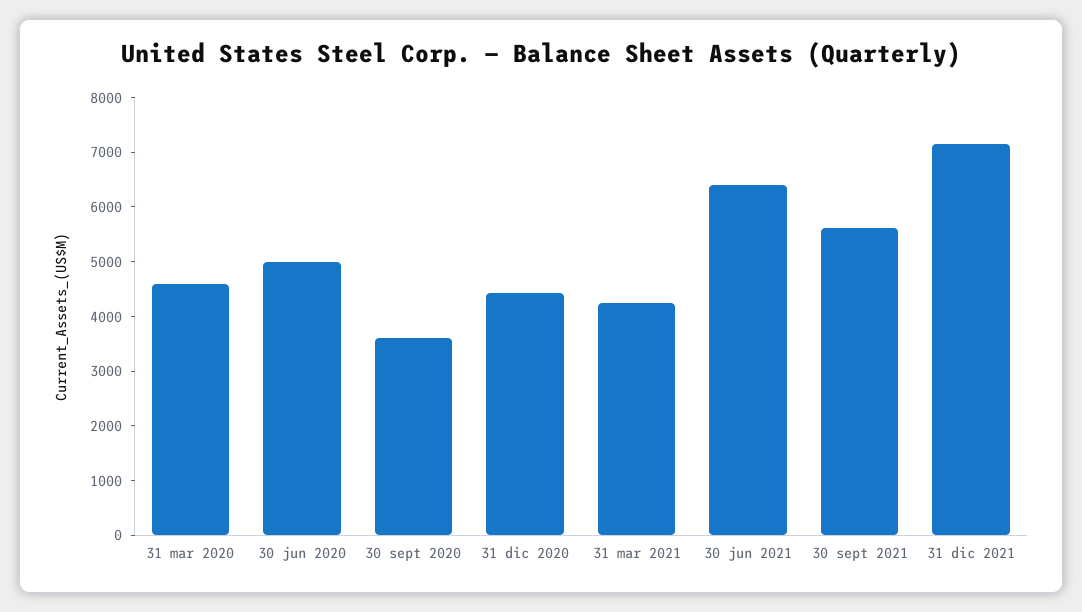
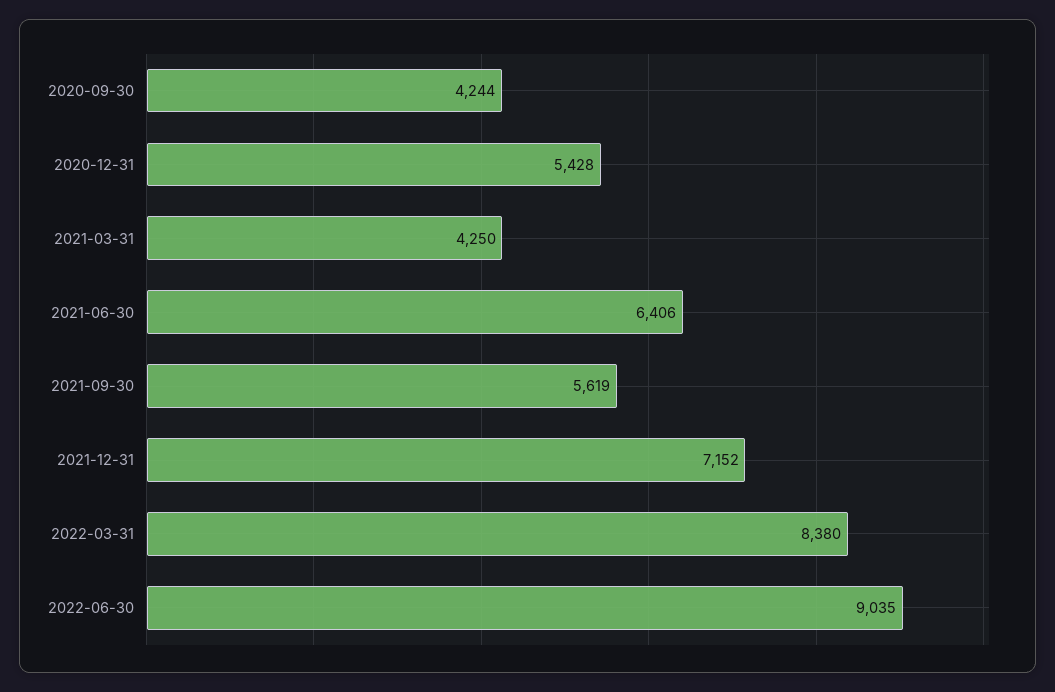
31 mar 2020: 4600 -> none
30 jun 2020: 5000 -> none
30 sept 2020: 3600 -> 4244
31 dic 2020: 4400 -> 5428
2022-03-31: none -> 8380
2022-06-30: none -> 9035

